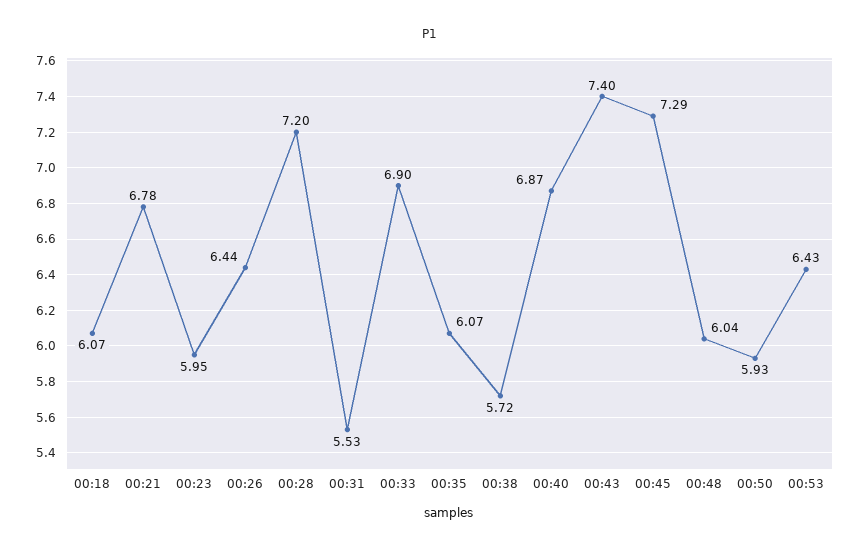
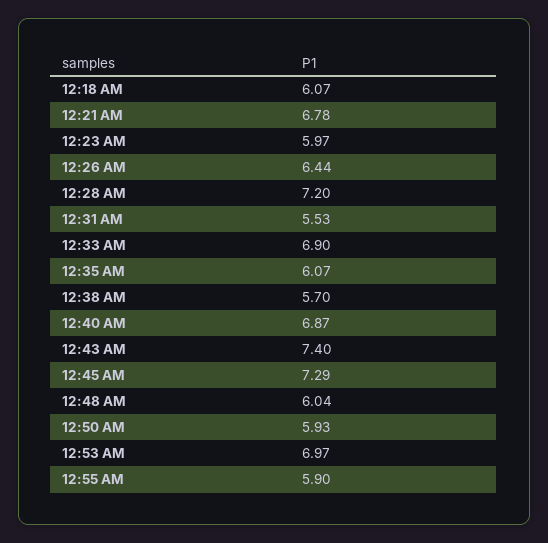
00:23: 5.95 -> 5.97
00:38: 5.72 -> 5.7
00:53: 6.43 -> 6.97
12:55 AM: none -> 5.9

